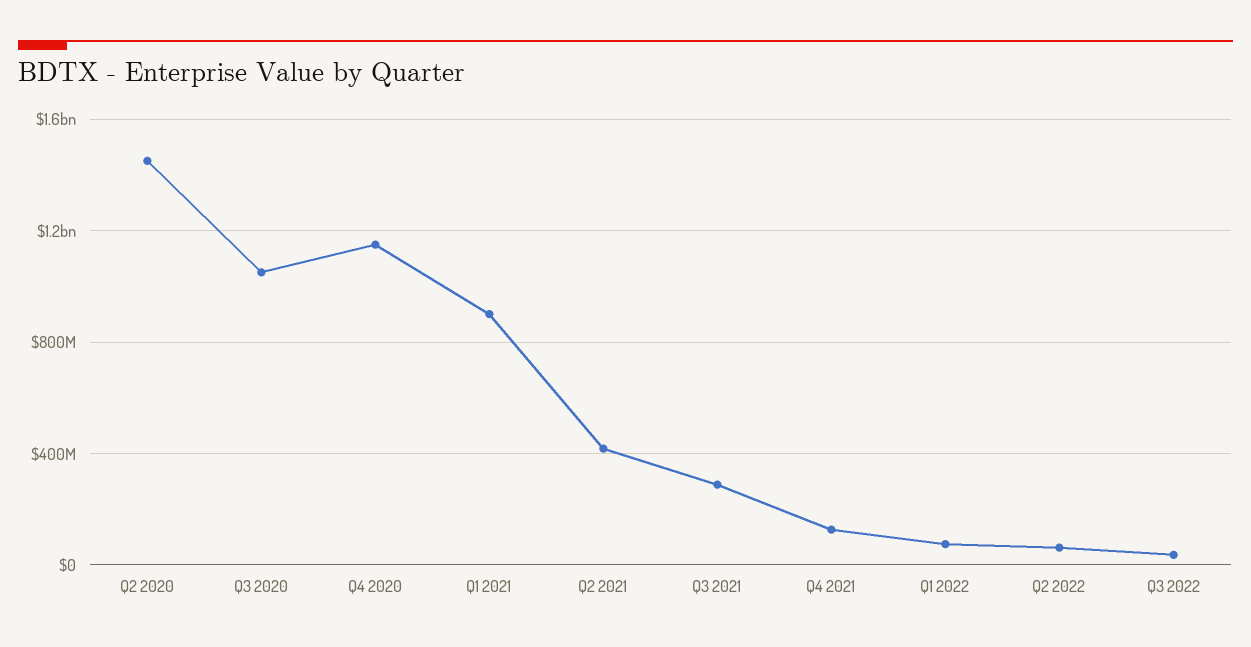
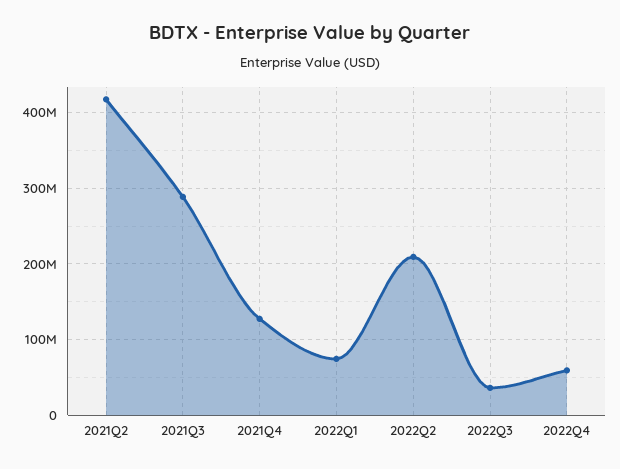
Q2 2020: 1450000000 -> none
Q3 2020: 1050000000 -> none
Q4 2020: 1150000000 -> none
Q1 2021: 900000000 -> none
Q2 2022: 50000000 -> 210000000
2022Q4: none -> 60000000

